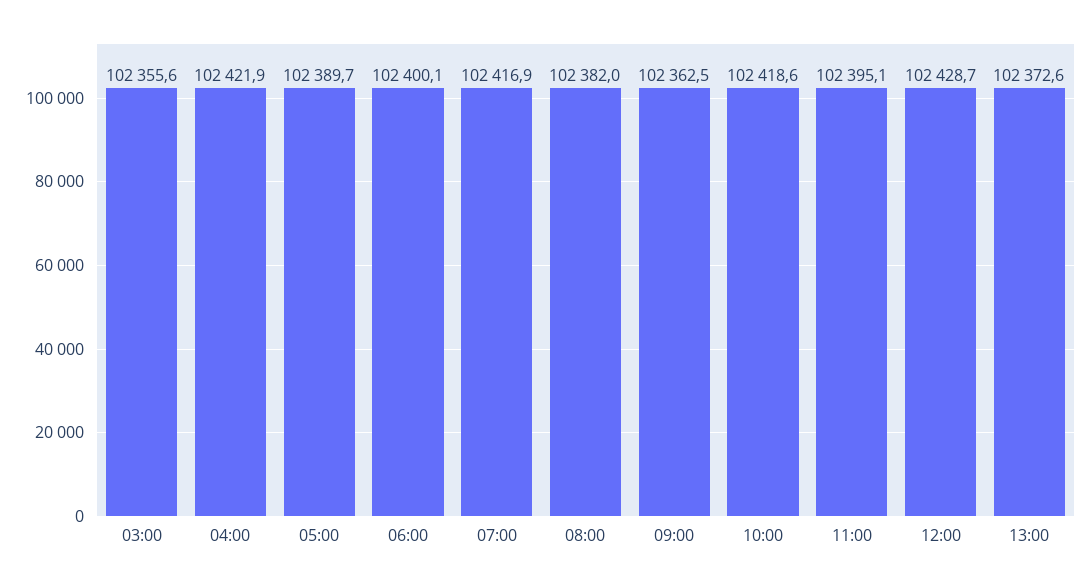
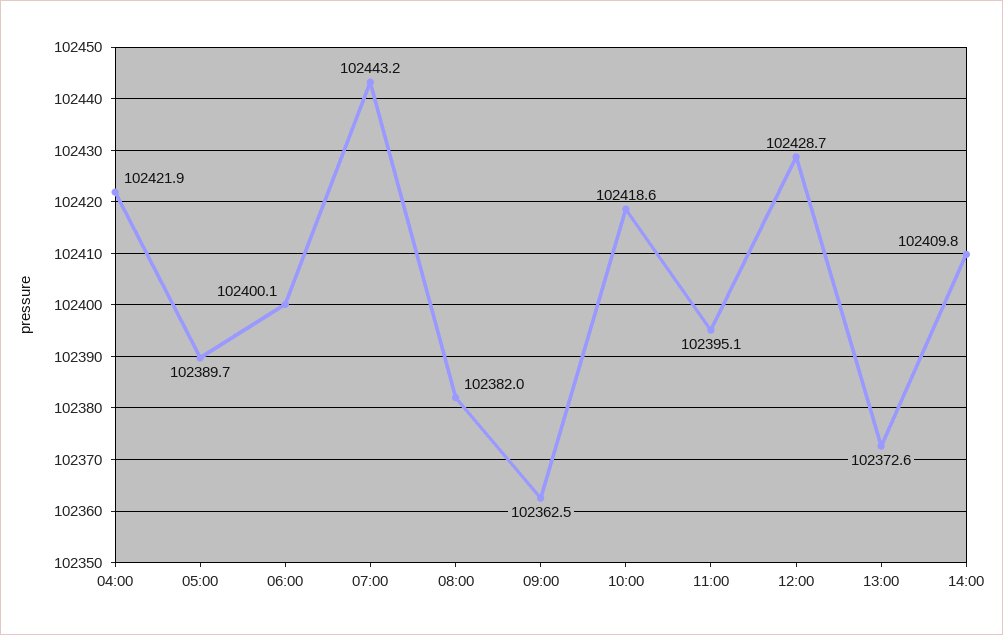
03:00: 102355.6 -> none
07:00: 102416.9 -> 102443.2
14:00: none -> 102409.8

